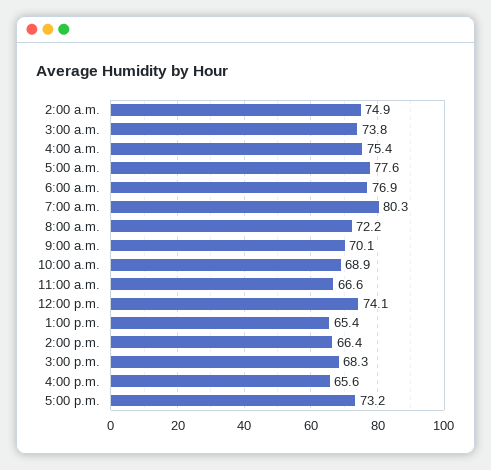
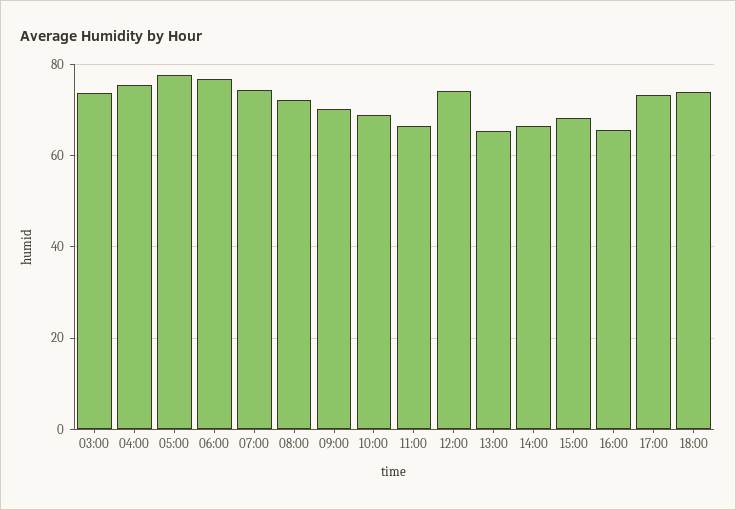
2:00 a.m.: 74.9 -> none
7:00 a.m.: 80.3 -> 74
18:00: none -> 74

